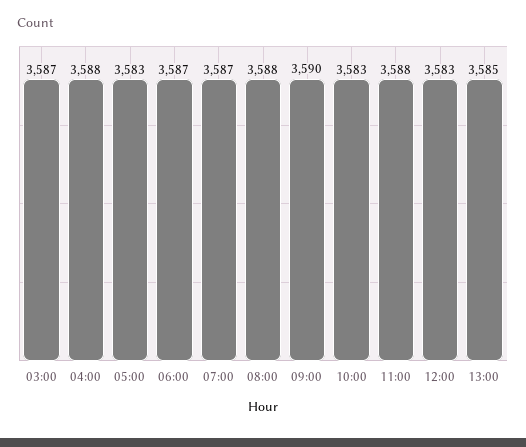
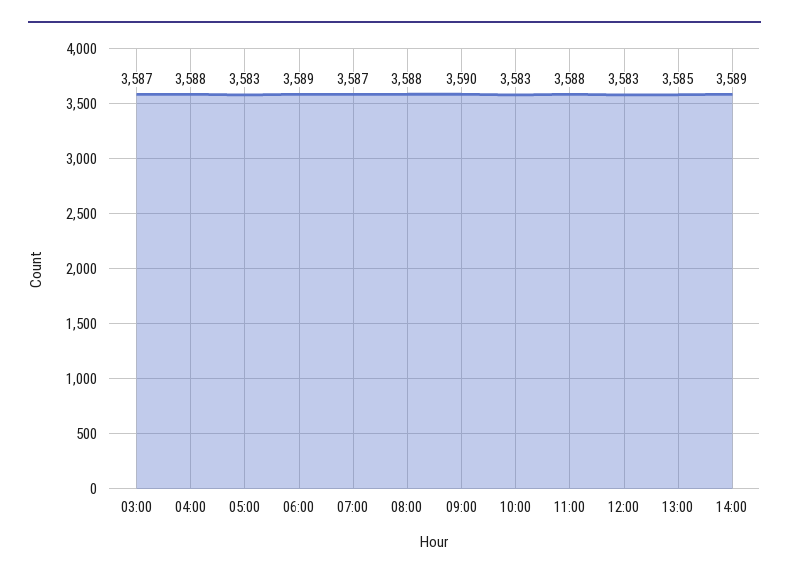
06:00: 3587 -> 3589
14:00: none -> 3589

